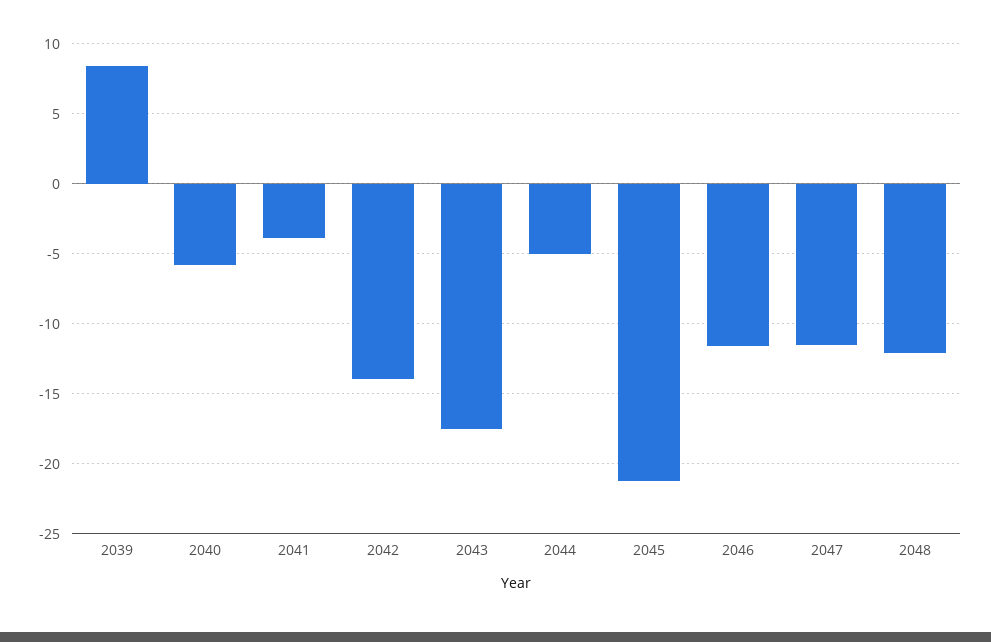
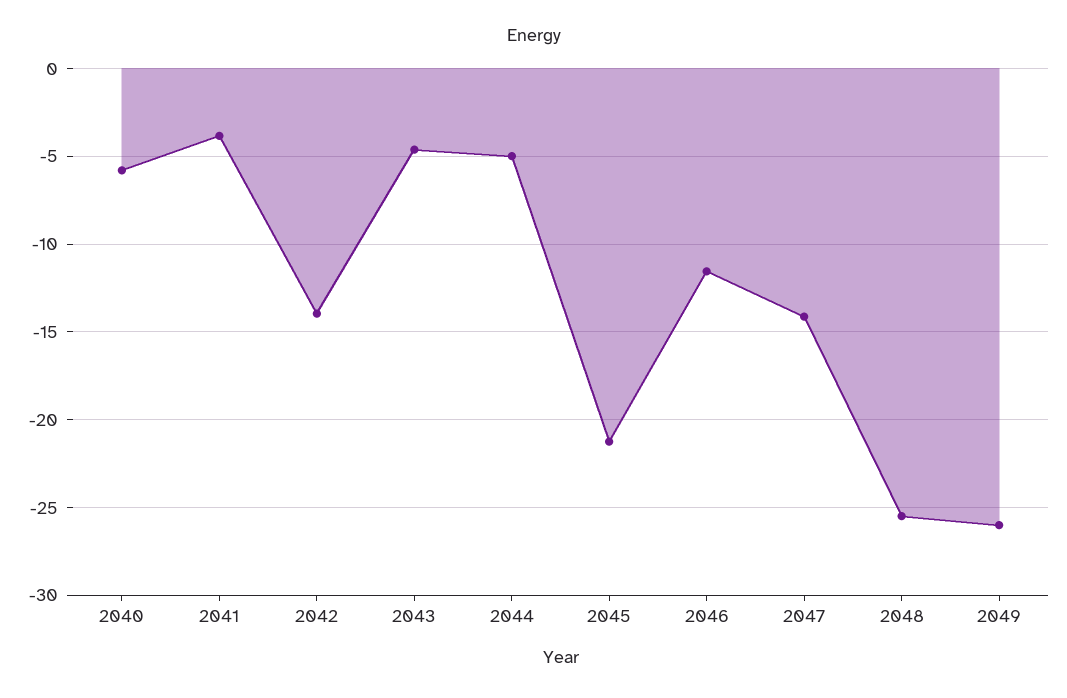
2039: 8.5 -> none
2043: -17.5 -> -4.5
2047: -11.5 -> -14
2048: -12 -> -25.5
2049: none -> -26

